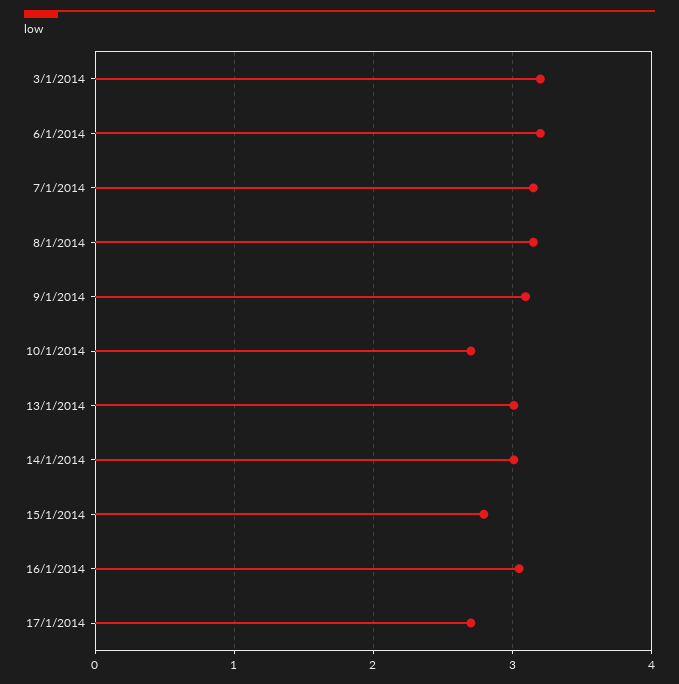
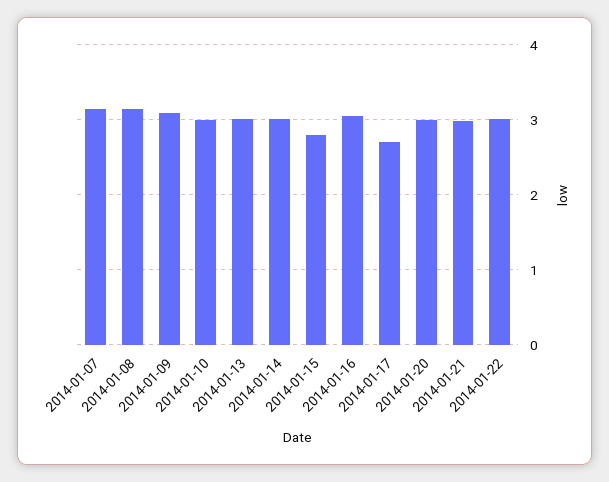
3/1/2014: 3.2 -> none
6/1/2014: 3.2 -> none
10/1/2014: 2.7 -> 3
2014-01-20: none -> 3
2014-01-21: none -> 3
2014-01-22: none -> 3

